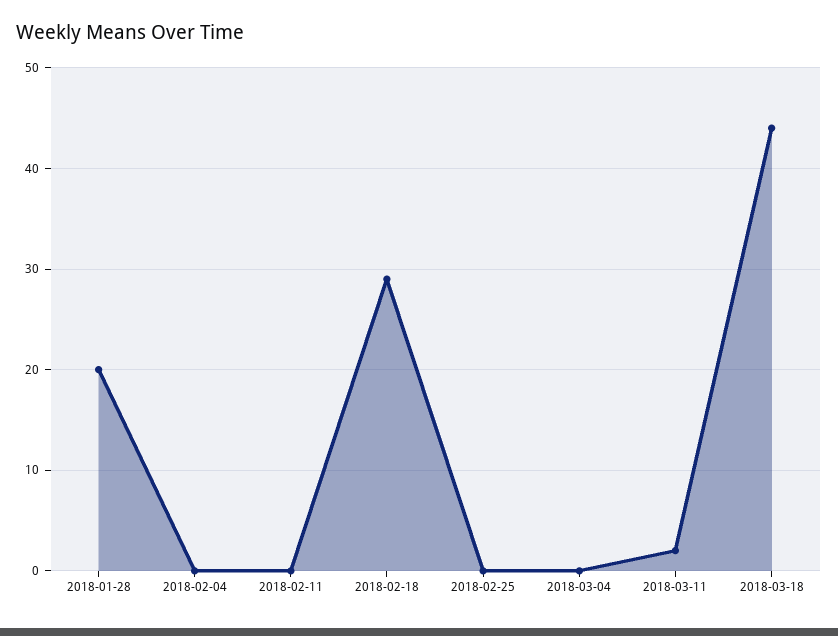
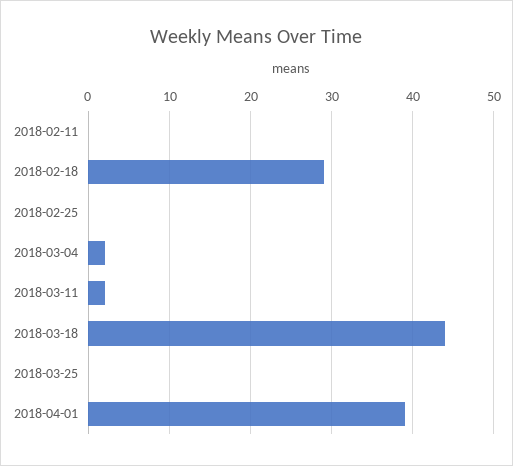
2018-01-28: 20 -> none
2018-02-04: 0 -> none
2018-03-04: 0 -> 2
2018-03-25: none -> 0
2018-04-01: none -> 39

